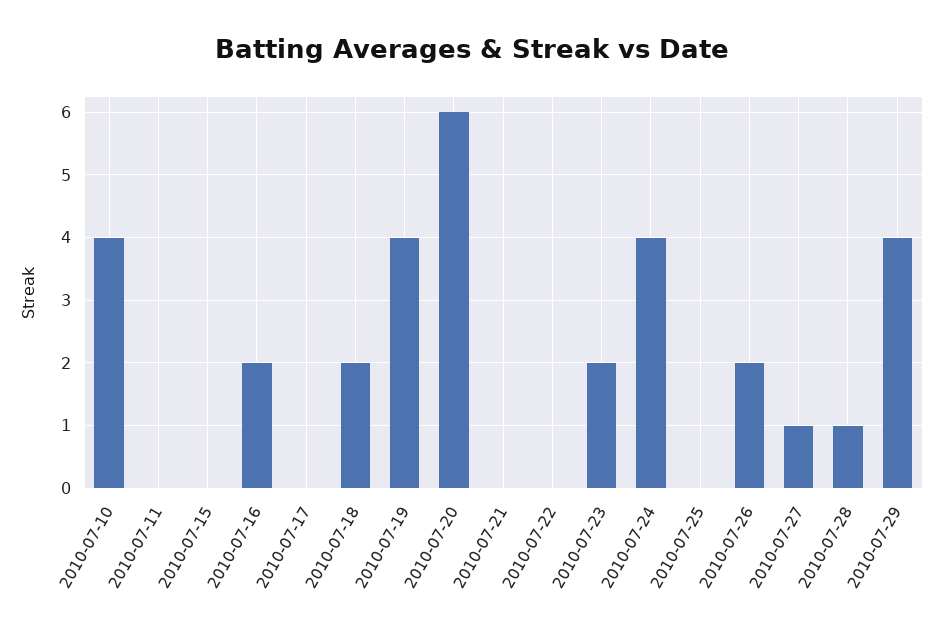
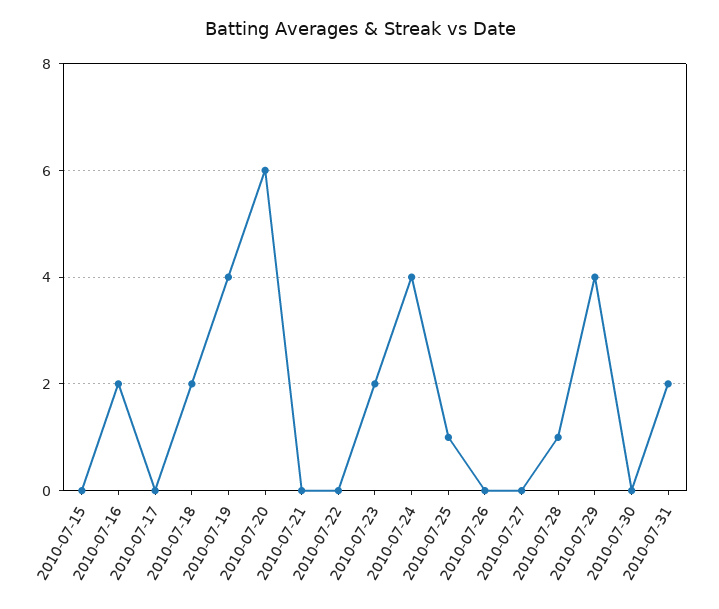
2010-07-10: 4 -> none
2010-07-11: 0 -> none
2010-07-25: 0 -> 1
2010-07-26: 2 -> 0
2010-07-27: 1 -> 0
2010-07-30: none -> 0
2010-07-31: none -> 2

